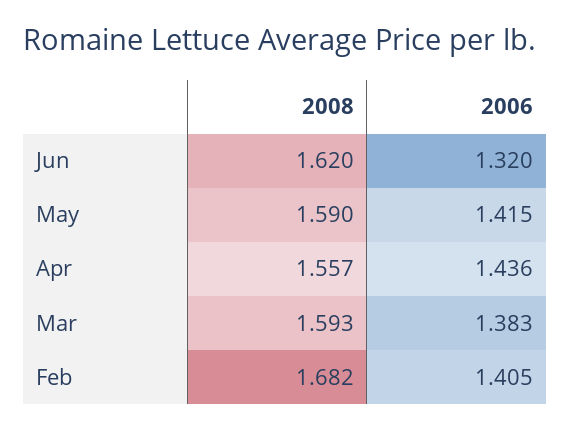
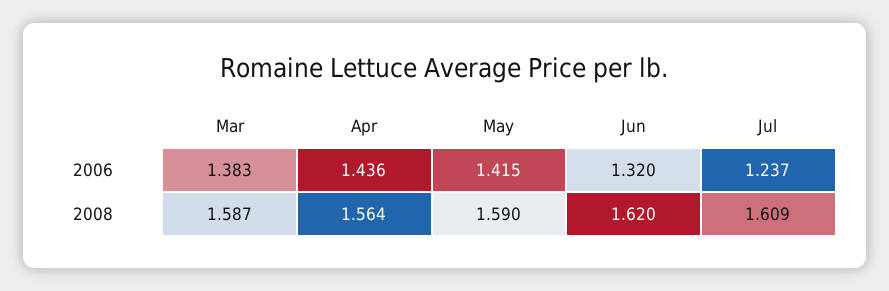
2008, Apr: 1.557 -> 1.564
2008, Mar: 1.593 -> 1.587
2008, Feb: 1.682 -> none
2006, Feb: 1.405 -> none
2006, Jul: none -> 1.237
2008, Jul: none -> 1.609

